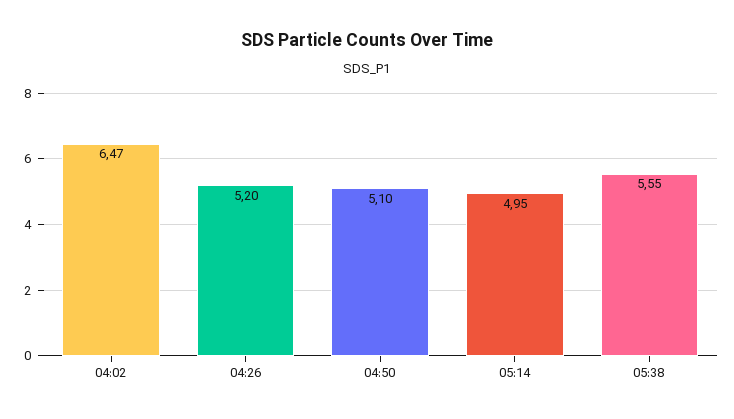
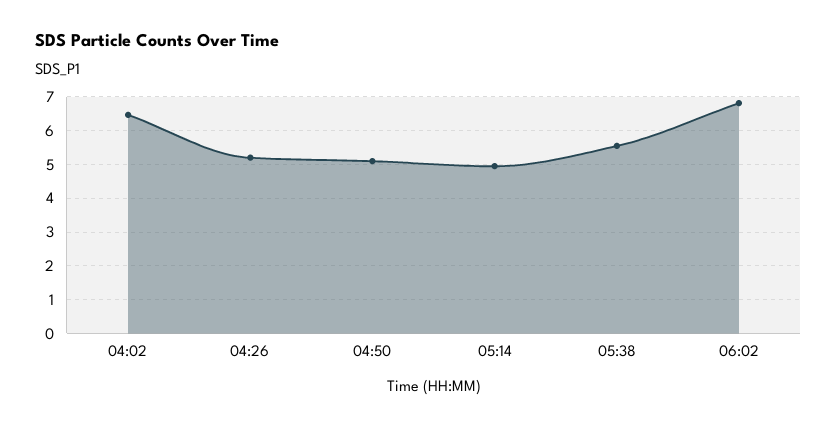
06:02: none -> 6.8

